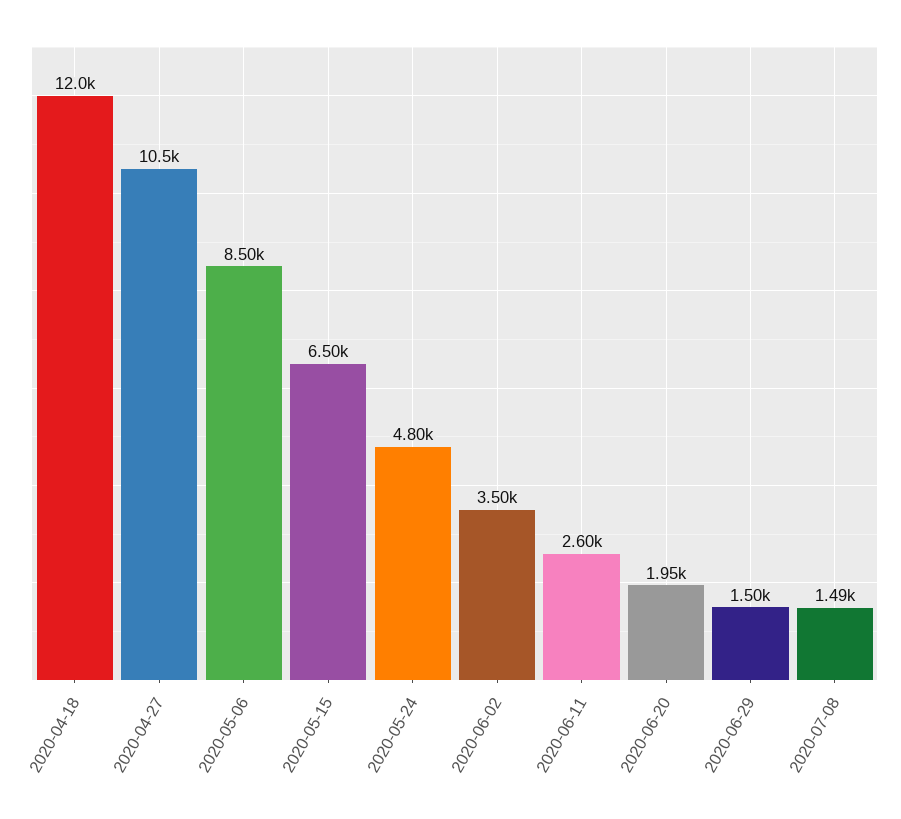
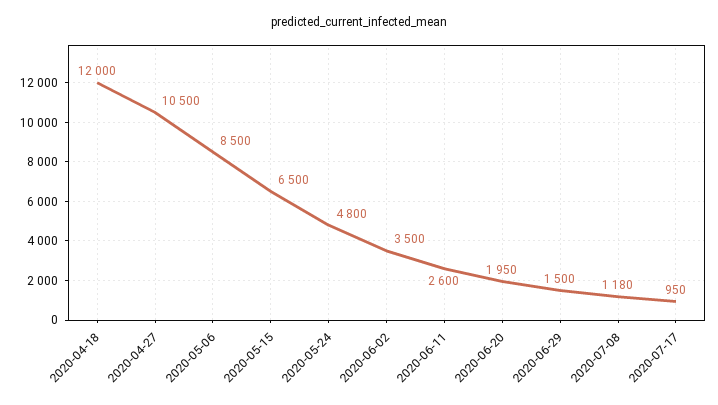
2020-07-08: 1490 -> 1180
2020-07-17: none -> 950

